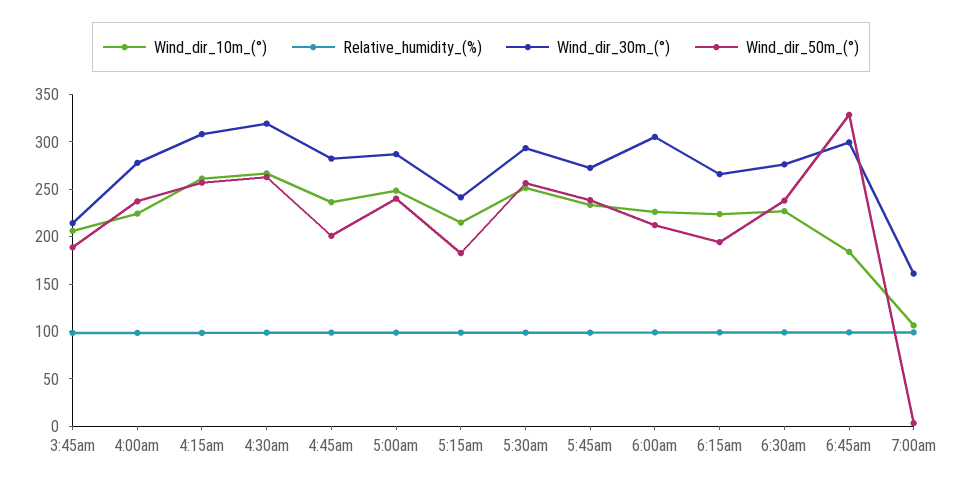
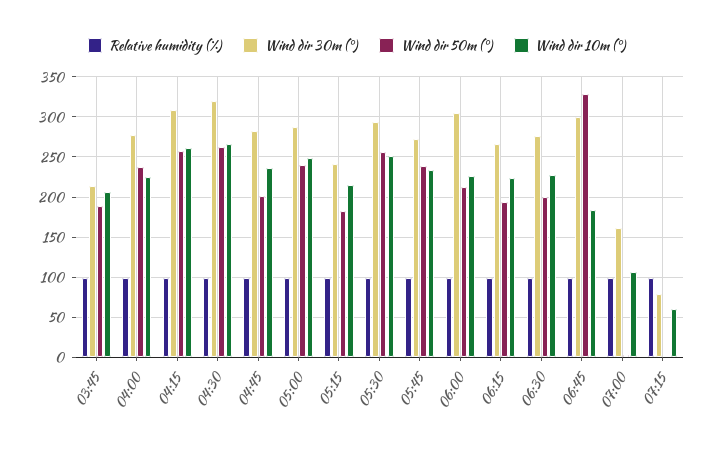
Wind_dir_50m_(°), 6:30am: 240 -> 200
Relative_humidity_(%), 07:15: none -> 100
Wind_dir_30m_(°), 07:15: none -> 80
Wind_dir_50m_(°), 07:15: none -> 0
Wind_dir_10m_(°), 07:15: none -> 60

